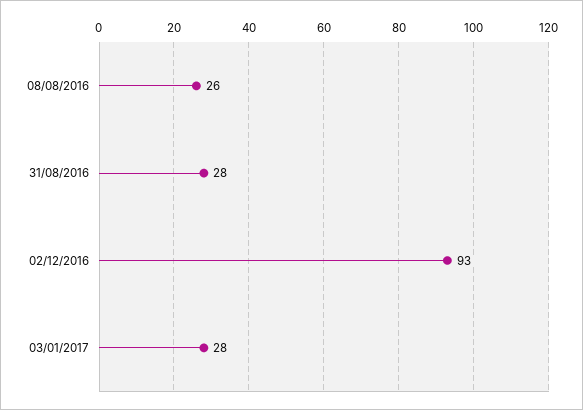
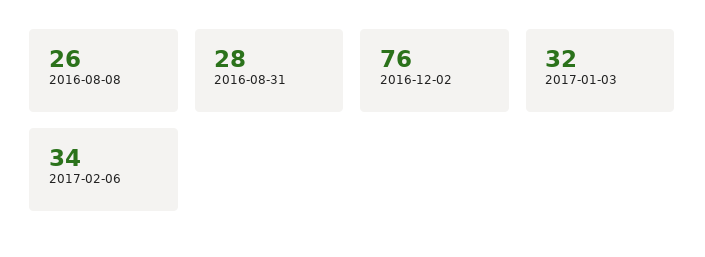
02/12/2016: 93 -> 76
03/01/2017: 28 -> 32
2017-02-06: none -> 34

